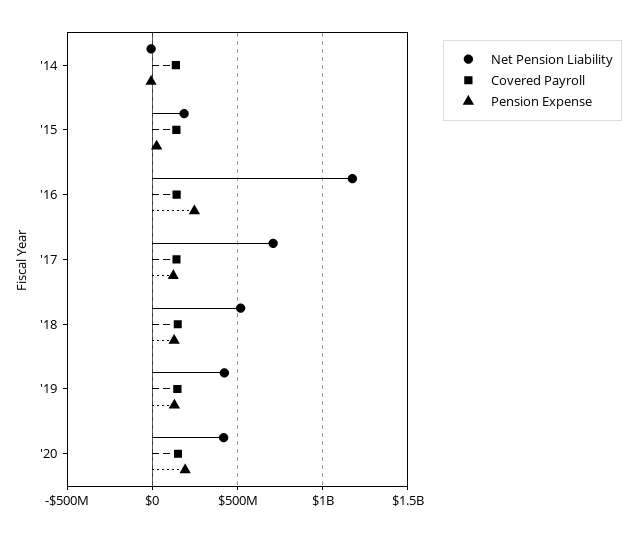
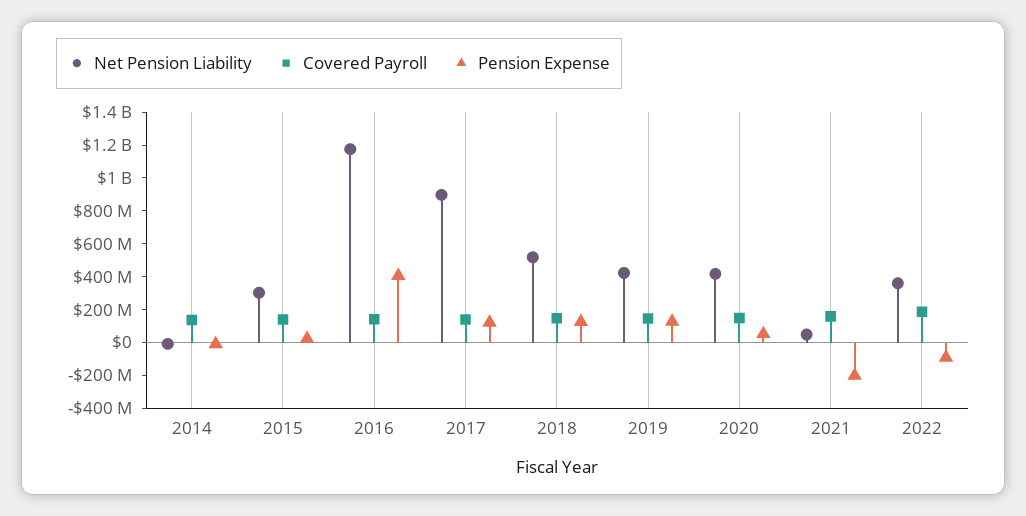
Net Pension Liability, '15: 200000000 -> 300000000
Pension Expense, '16: 250000000 -> 400000000
Net Pension Liability, '17: 700000000 -> 900000000
Pension Expense, '20: 200000000 -> 50000000
Net Pension Liability, 2021: none -> 50000000
Covered Payroll, 2021: none -> 150000000
Pension Expense, 2021: none -> -200000000
Net Pension Liability, 2022: none -> 350000000
Covered Payroll, 2022: none -> 200000000
Pension Expense, 2022: none -> -100000000

